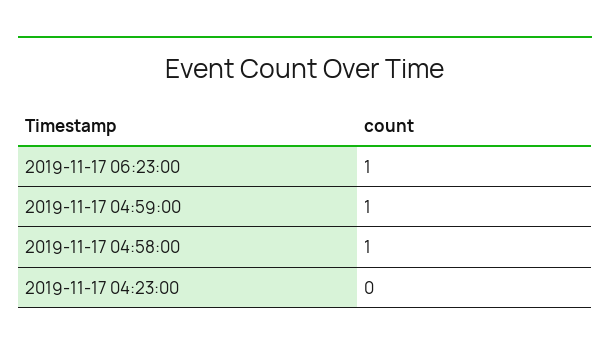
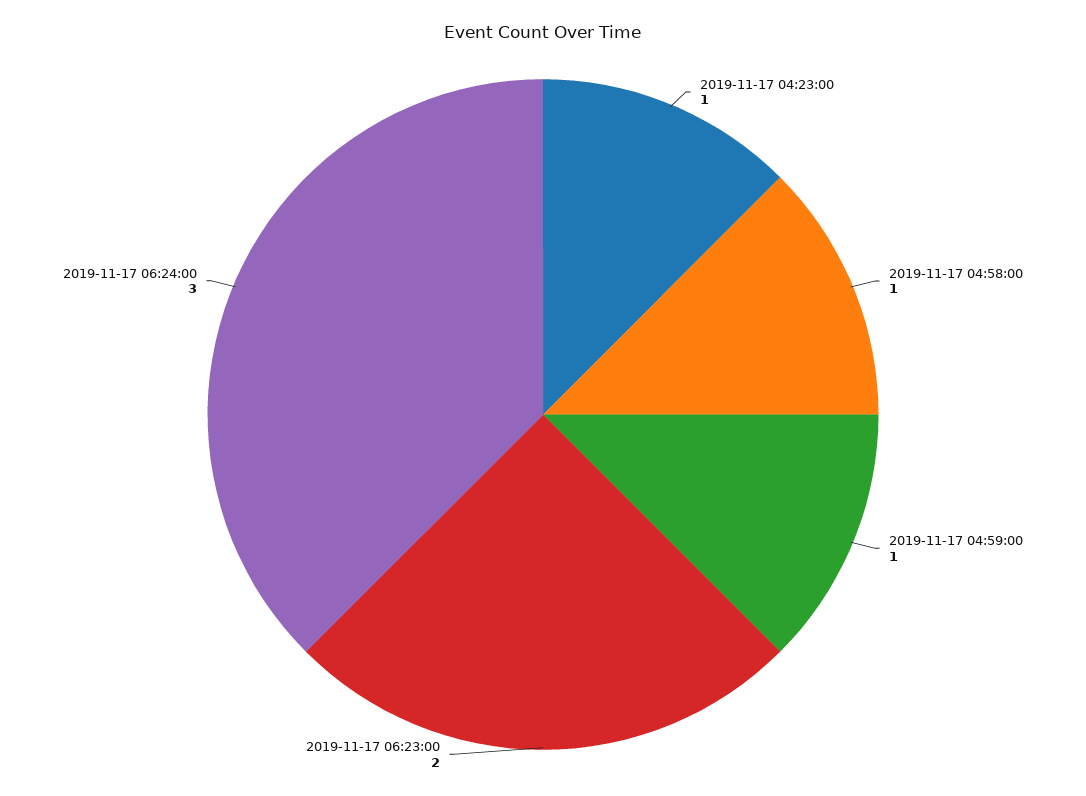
2019-11-17 06:23:00: 1 -> 2
2019-11-17 04:23:00: 0 -> 1
2019-11-17 06:24:00: none -> 3

